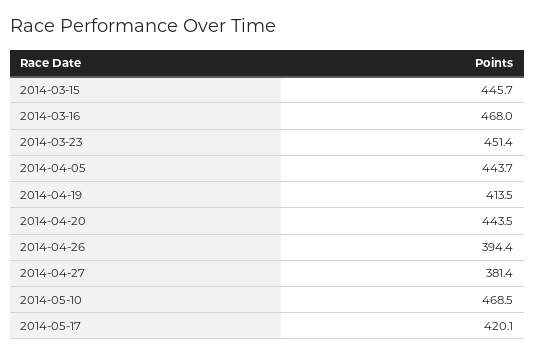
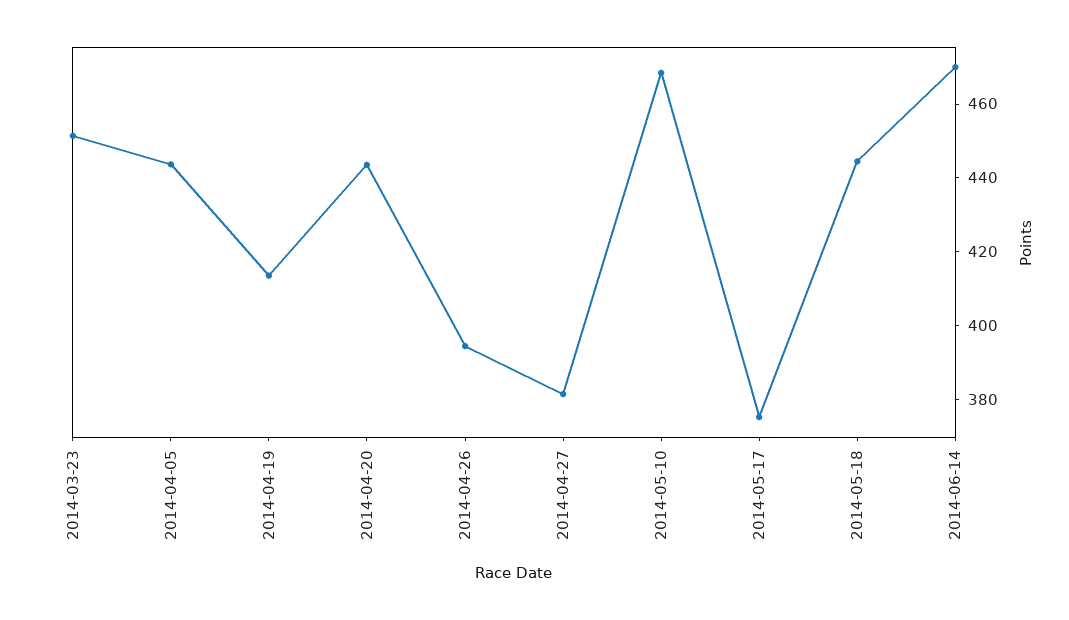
2014-03-15: 445.7 -> none
2014-03-16: 468 -> none
2014-05-17: 420.1 -> 375
2014-05-18: none -> 445
2014-06-14: none -> 470

